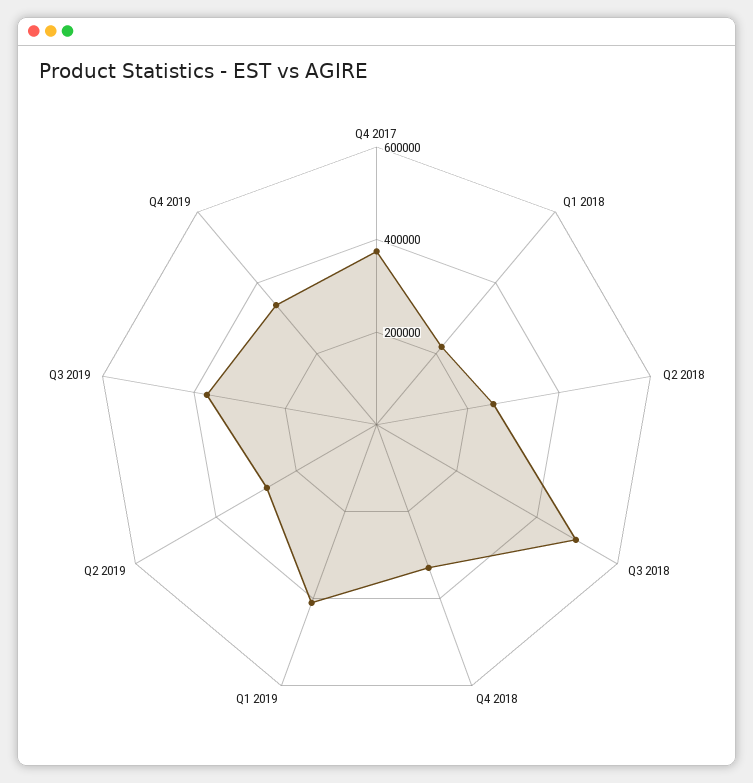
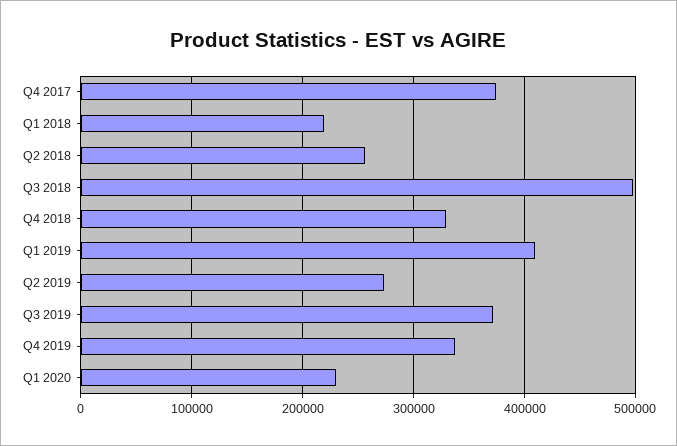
Q1 2020: none -> 230000

